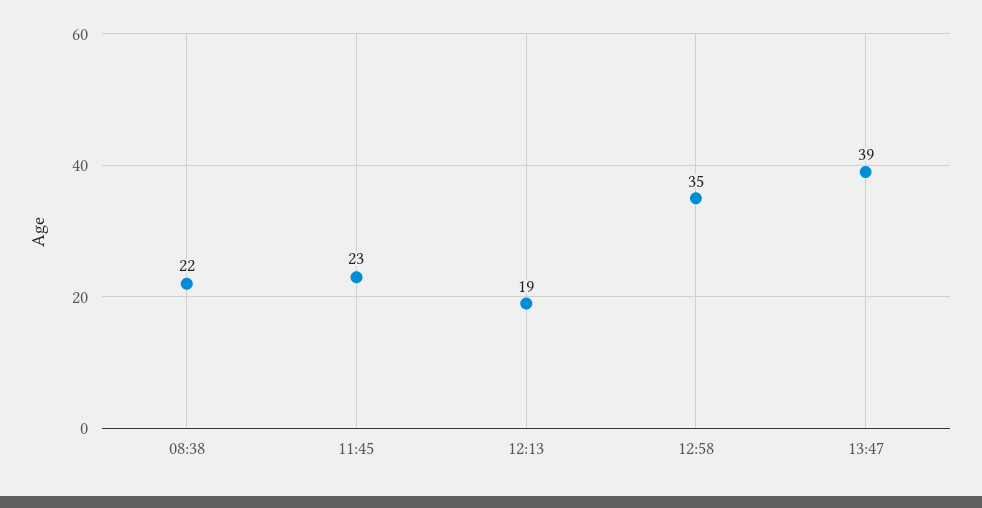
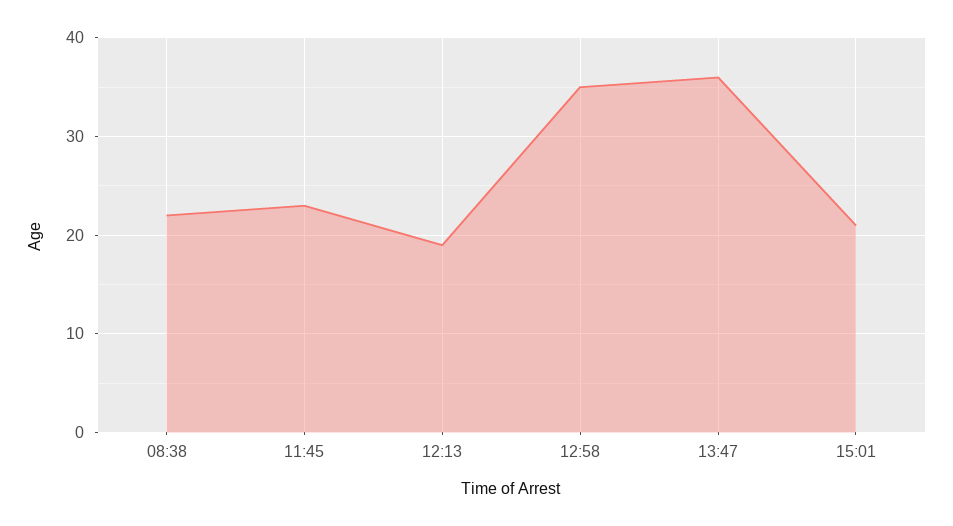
13:47: 39 -> 36
15:01: none -> 21

